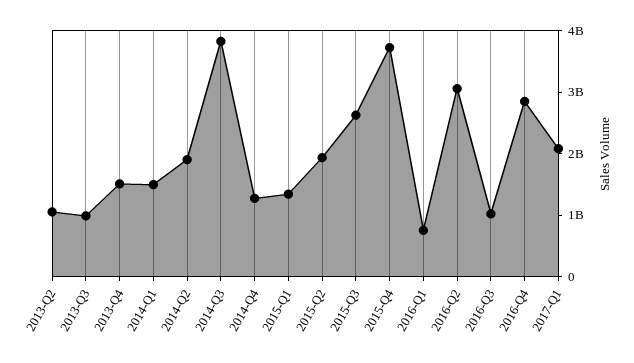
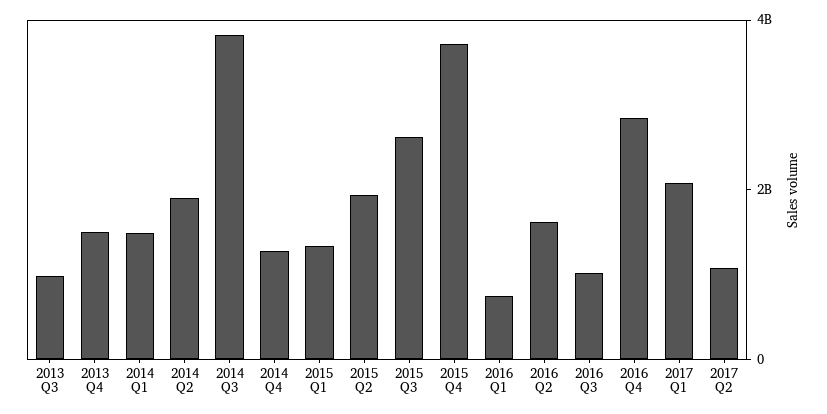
2013-Q2: 1000000000 -> none
2016-Q2: 3000000000 -> 1500000000
2017 Q2: none -> 1000000000

